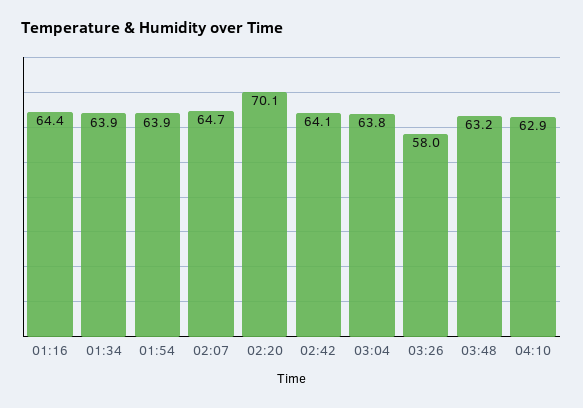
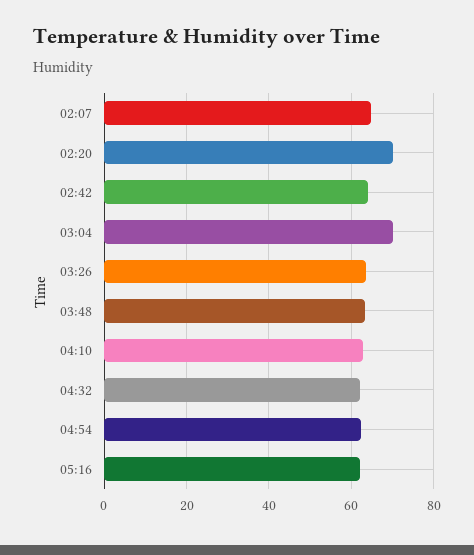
01:16: 64.4 -> none
01:34: 63.9 -> none
01:54: 63.9 -> none
03:04: 63.8 -> 70
03:26: 58 -> 64
04:32: none -> 62
04:54: none -> 62
05:16: none -> 62

